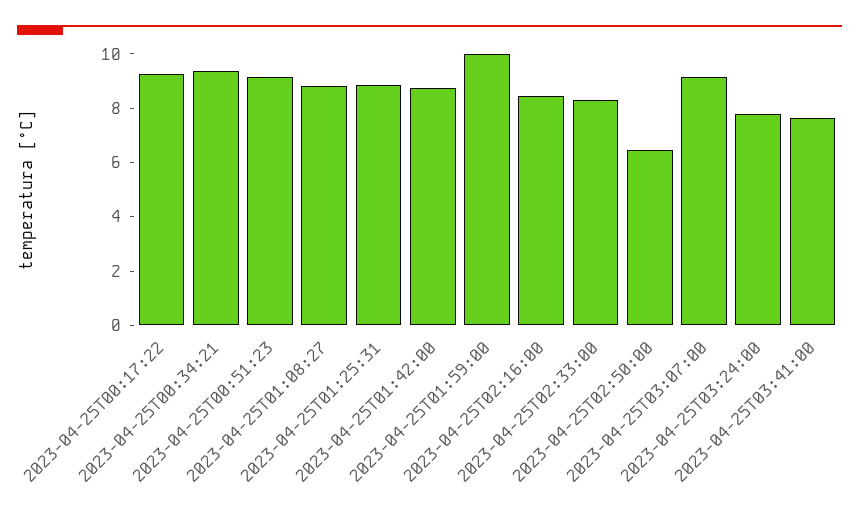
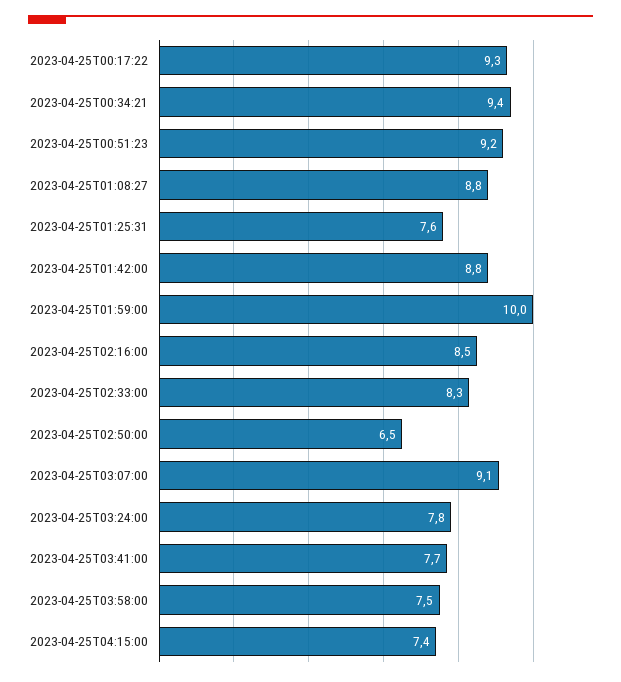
2023-04-25T01:25:31: 9 -> 7.6
2023-04-25T03:58:00: none -> 7.5
2023-04-25T04:15:00: none -> 7.4

